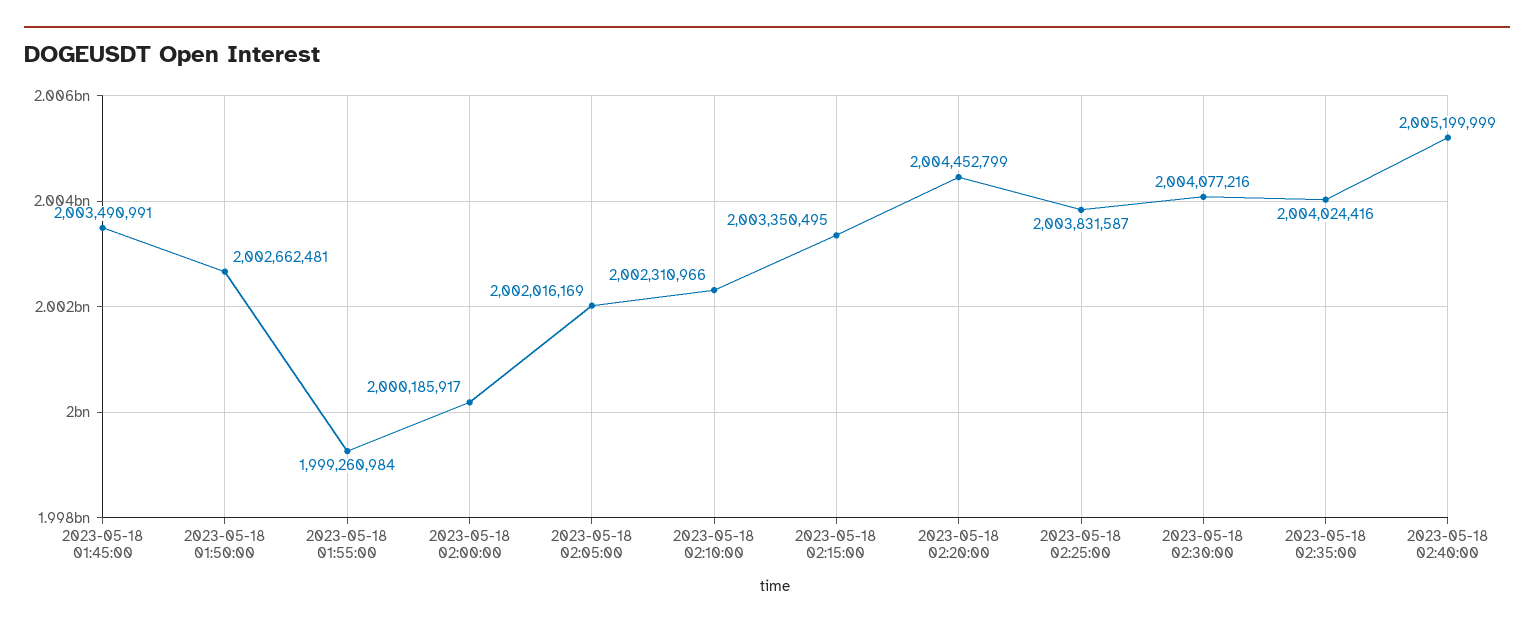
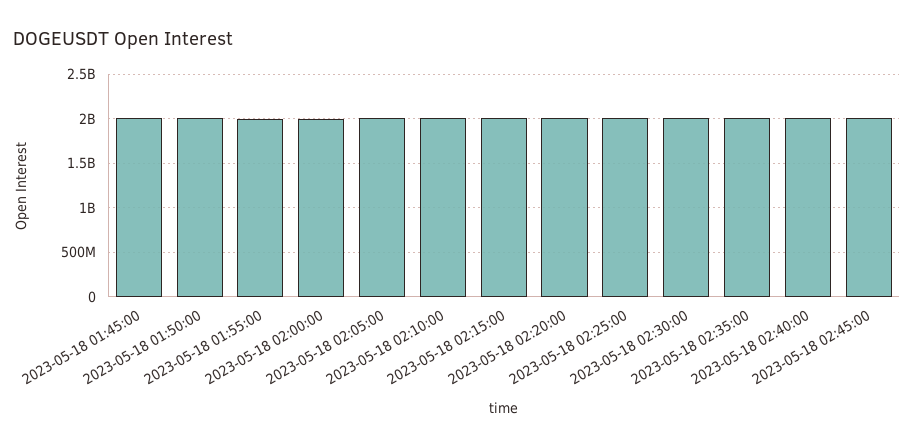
2023-05-18 02:45:00: none -> 2000000000

